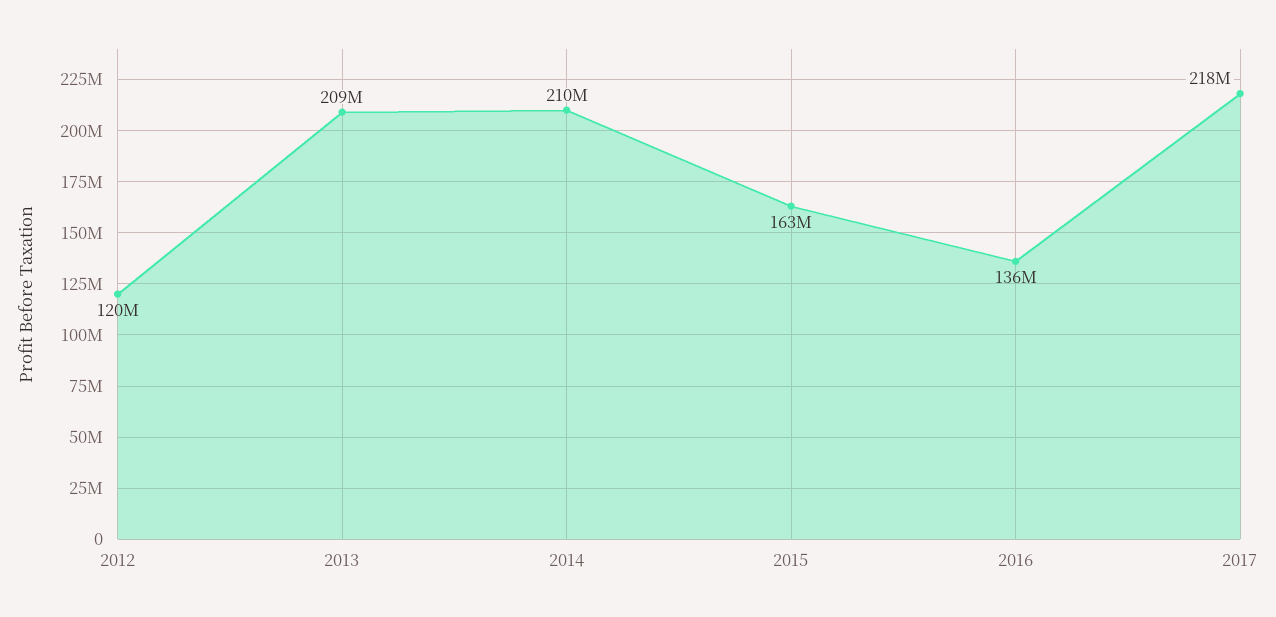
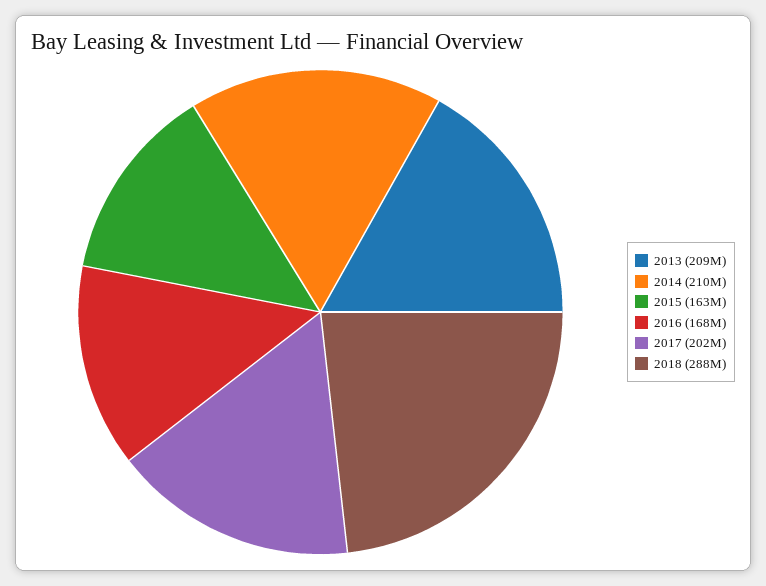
2012: 120000000 -> none
2016: 136000000 -> 168000000
2017: 218000000 -> 202000000
2018: none -> 288000000

